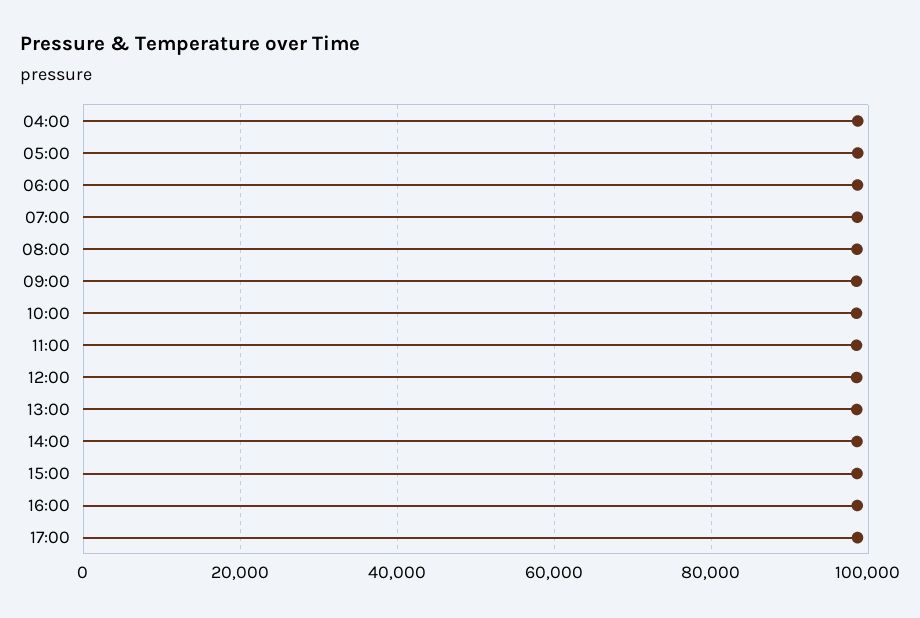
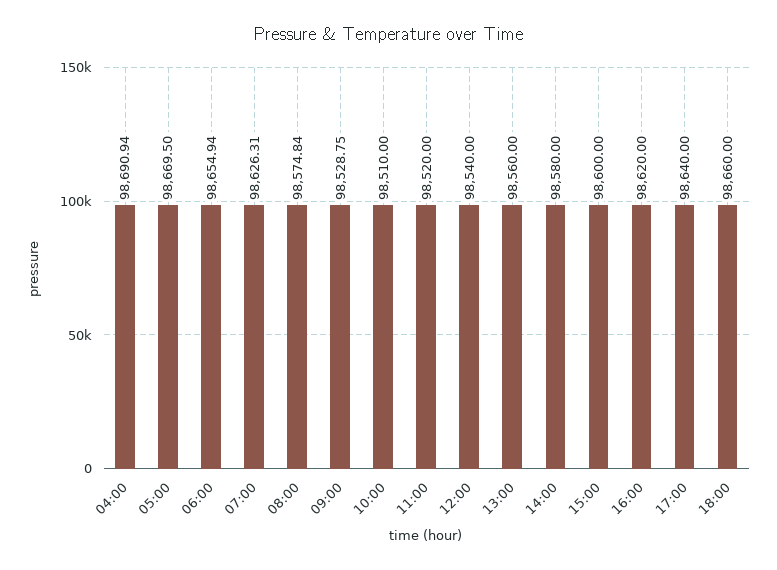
18:00: none -> 98660

